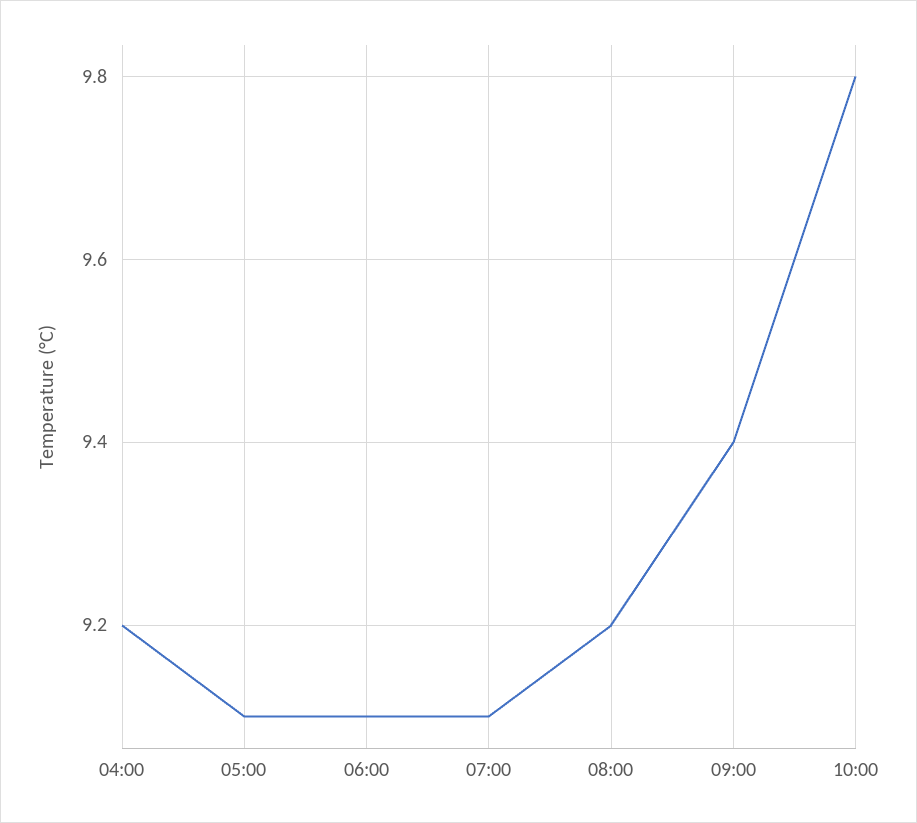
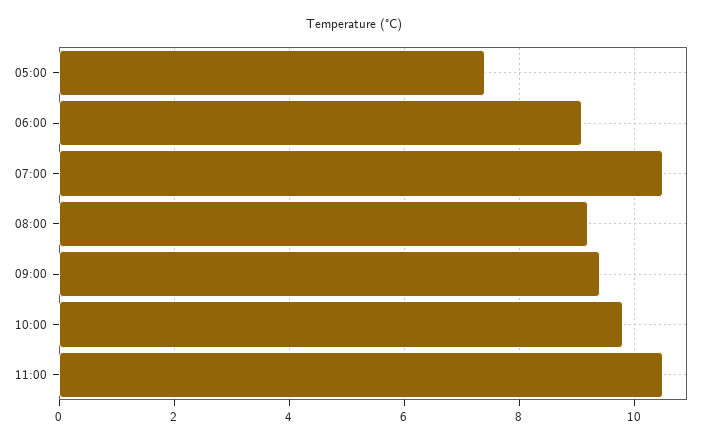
04:00: 9.2 -> none
05:00: 9.1 -> 7.5
07:00: 9.1 -> 10.5
11:00: none -> 10.5

